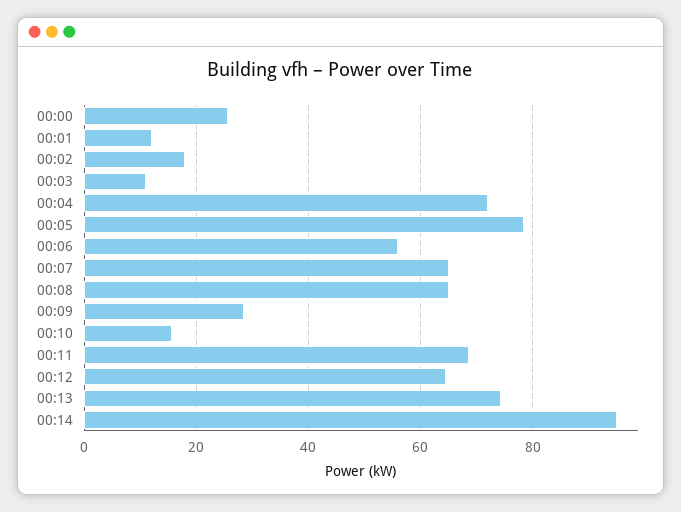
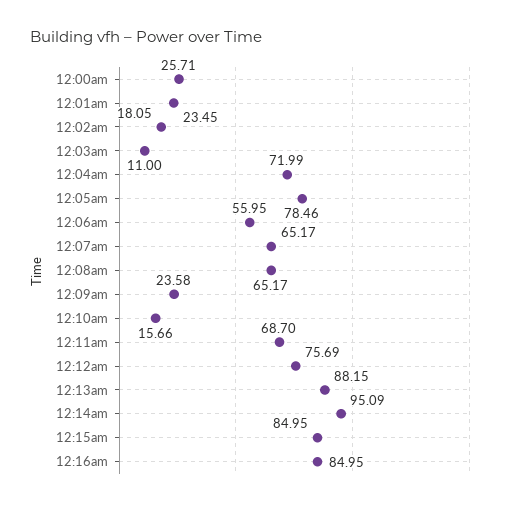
00:01: 12 -> 23.45
00:09: 28 -> 23.58
00:12: 64 -> 75.69
00:13: 74 -> 88.15
12:15am: none -> 84.95
12:16am: none -> 84.95

